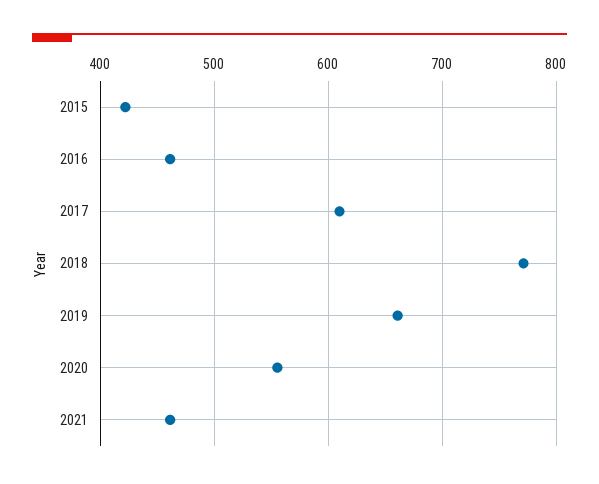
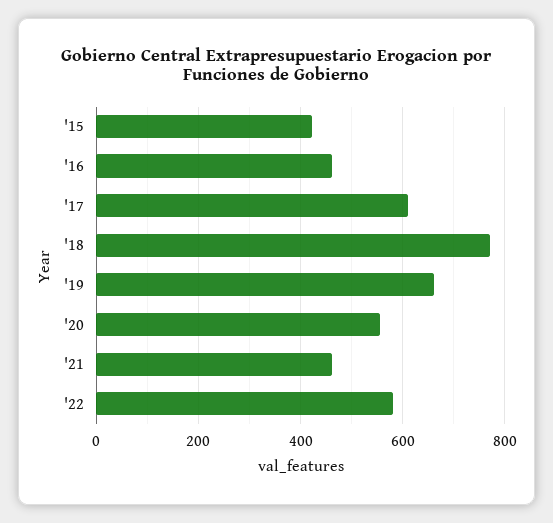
'22: none -> 580

